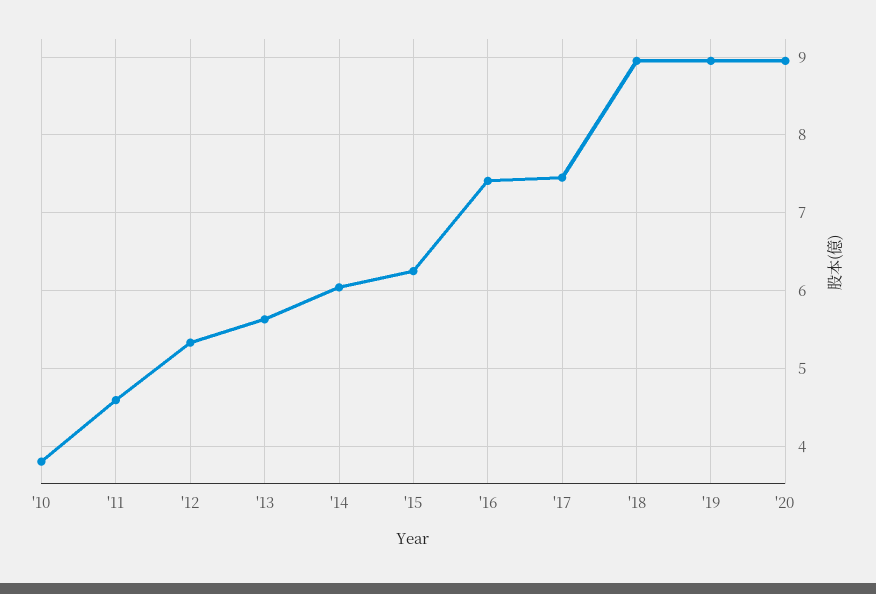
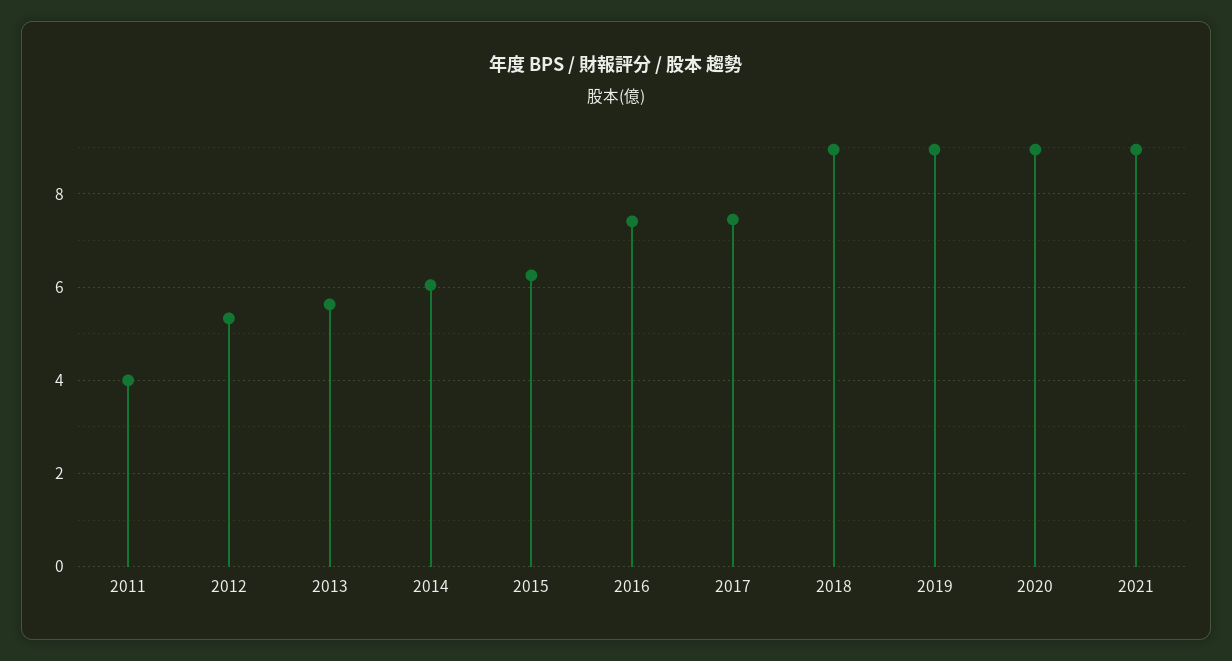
'10: 3.8 -> none
'11: 4.6 -> 4
2021: none -> 9

